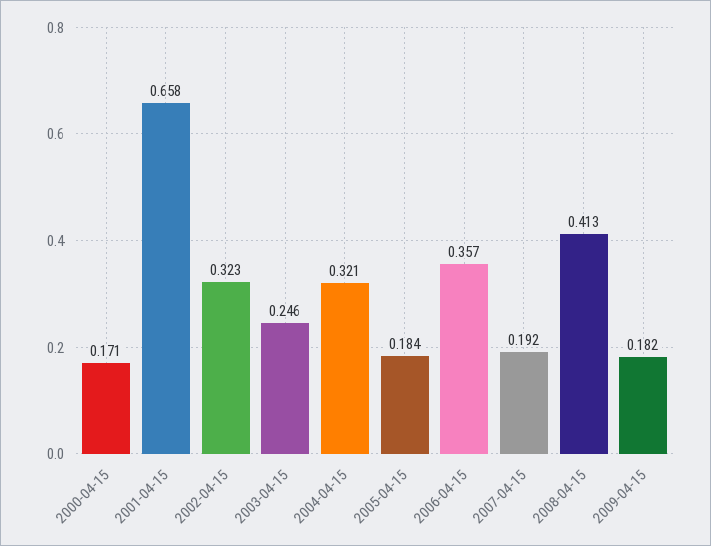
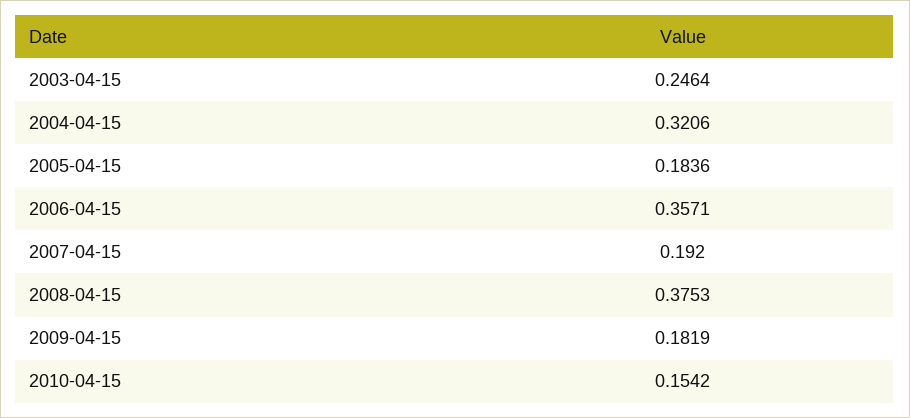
2000-04-15: 0.171 -> none
2001-04-15: 0.658 -> none
2002-04-15: 0.323 -> none
2008-04-15: 0.413 -> 0.3753
2010-04-15: none -> 0.1542

